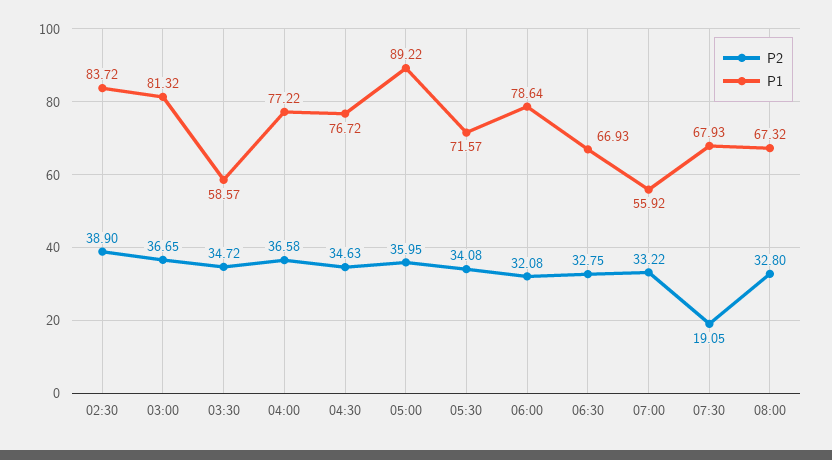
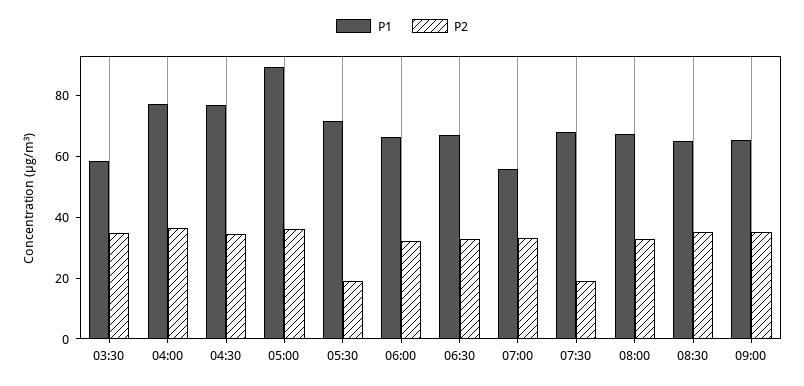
P2, 02:30: 38.9 -> none
P1, 02:30: 83.72 -> none
P2, 03:00: 36.65 -> none
P1, 03:00: 81.32 -> none
P2, 05:30: 34.08 -> 20
P1, 06:00: 78.64 -> 65
P1, 08:30: none -> 65
P2, 08:30: none -> 35
P1, 09:00: none -> 65
P2, 09:00: none -> 35

